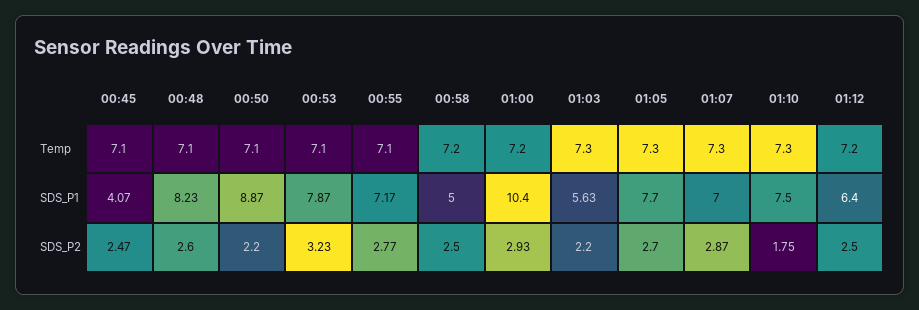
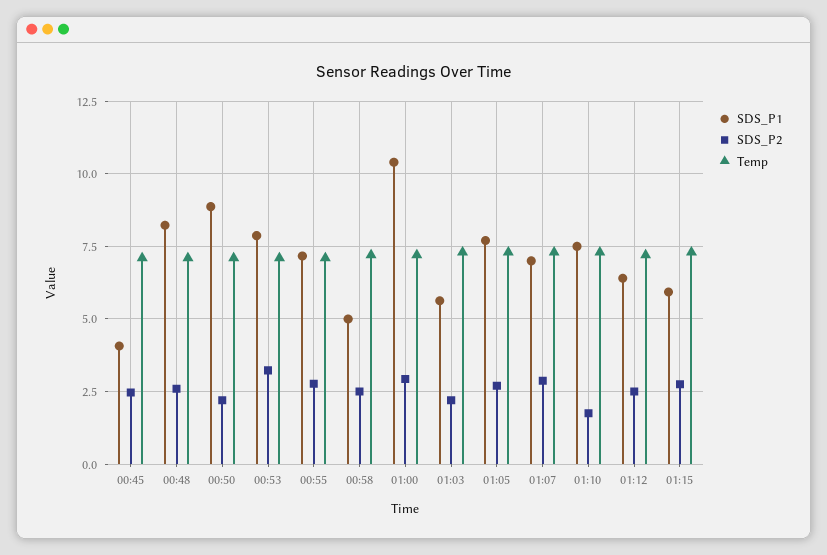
SDS_P1, 01:15: none -> 6
SDS_P2, 01:15: none -> 2.75
Temp, 01:15: none -> 7.25

